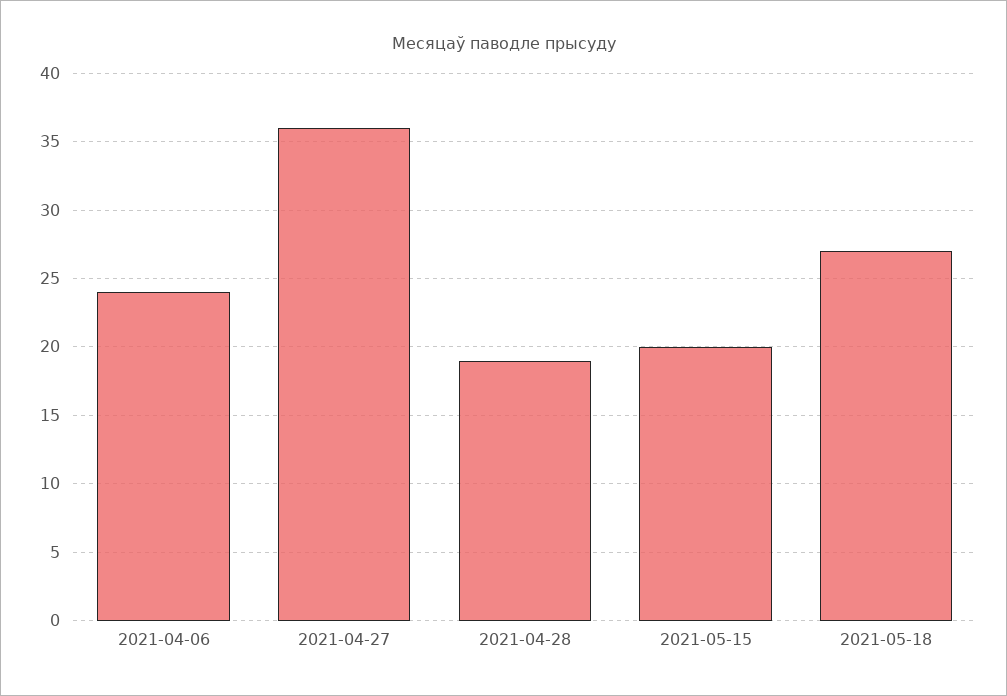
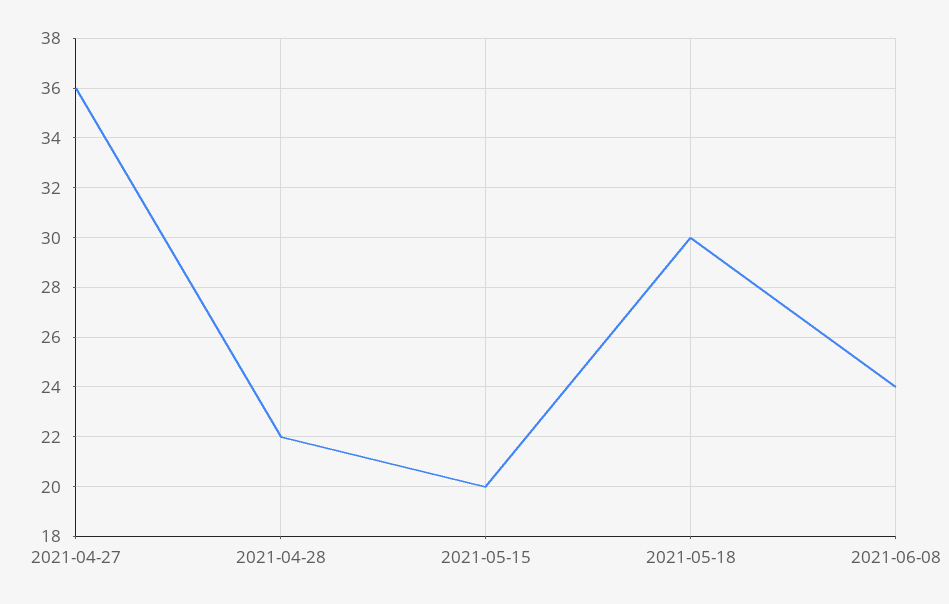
2021-04-06: 24 -> none
2021-04-28: 19 -> 22
2021-05-18: 27 -> 30
2021-06-08: none -> 24

